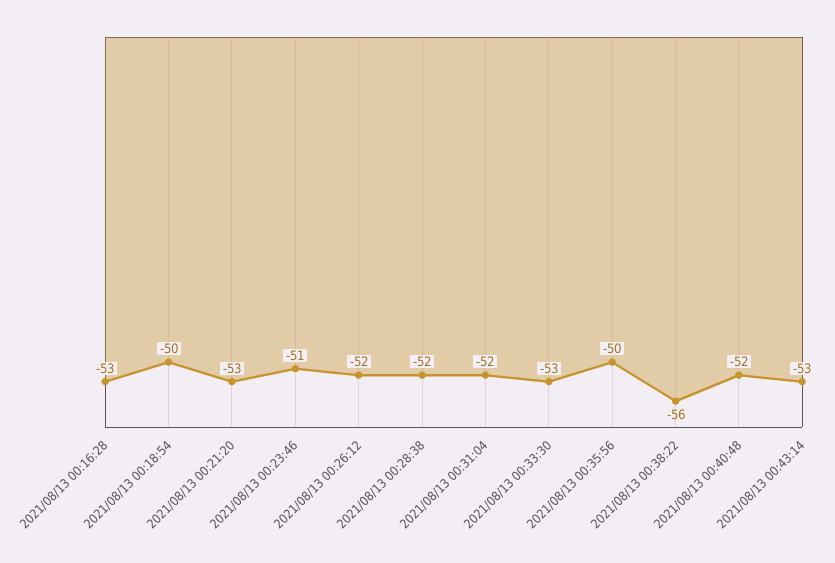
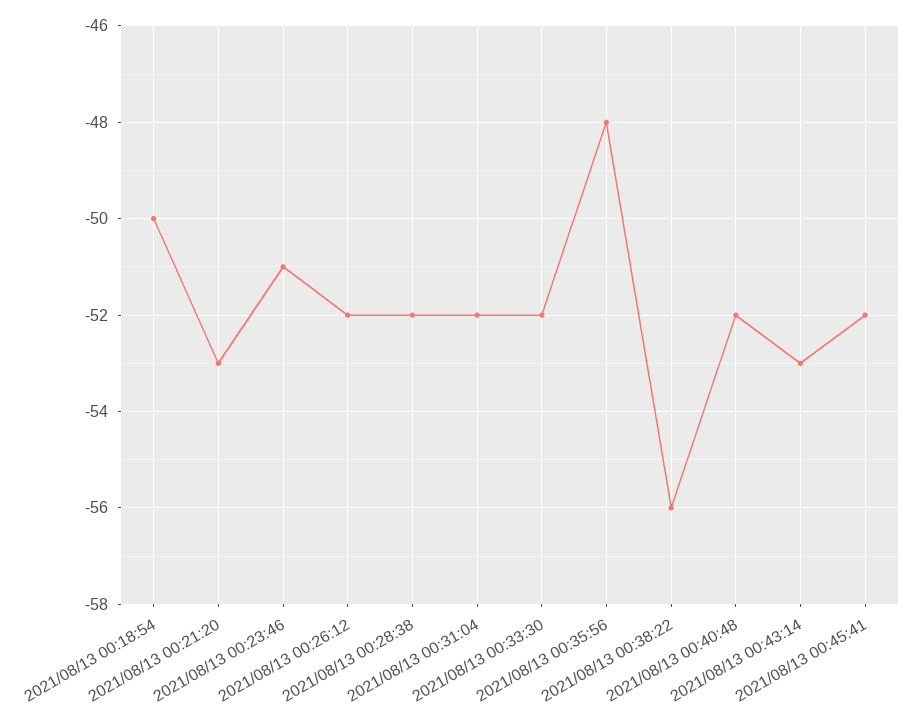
2021/08/13 00:16:28: -53 -> none
2021/08/13 00:33:30: -53 -> -52
2021/08/13 00:35:56: -50 -> -48
2021/08/13 00:45:41: none -> -52

